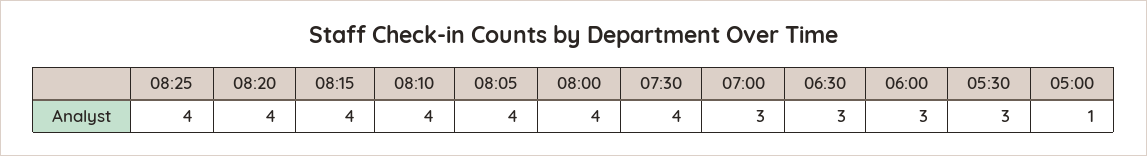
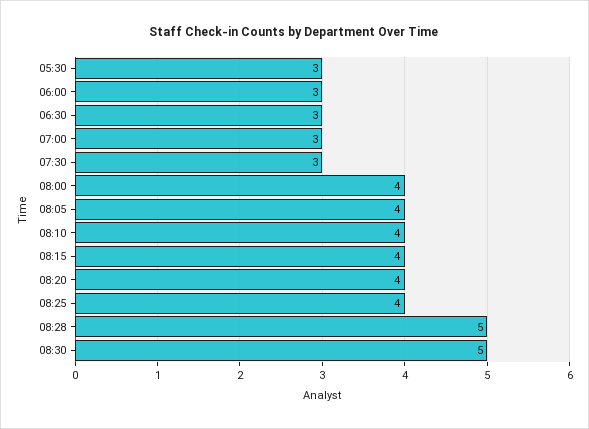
07:30: 4 -> 3
05:00: 1 -> none
08:28: none -> 5
08:30: none -> 5

